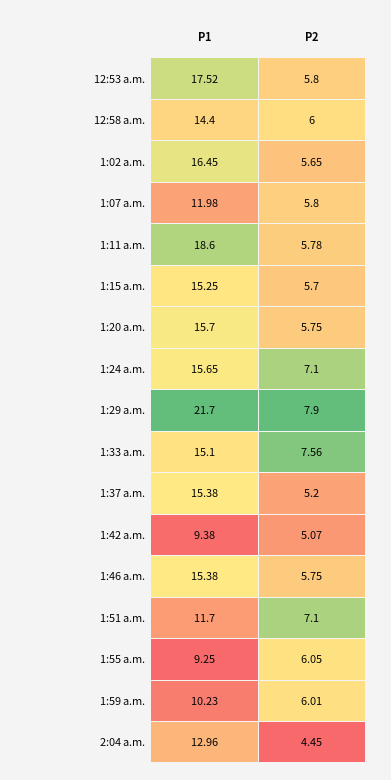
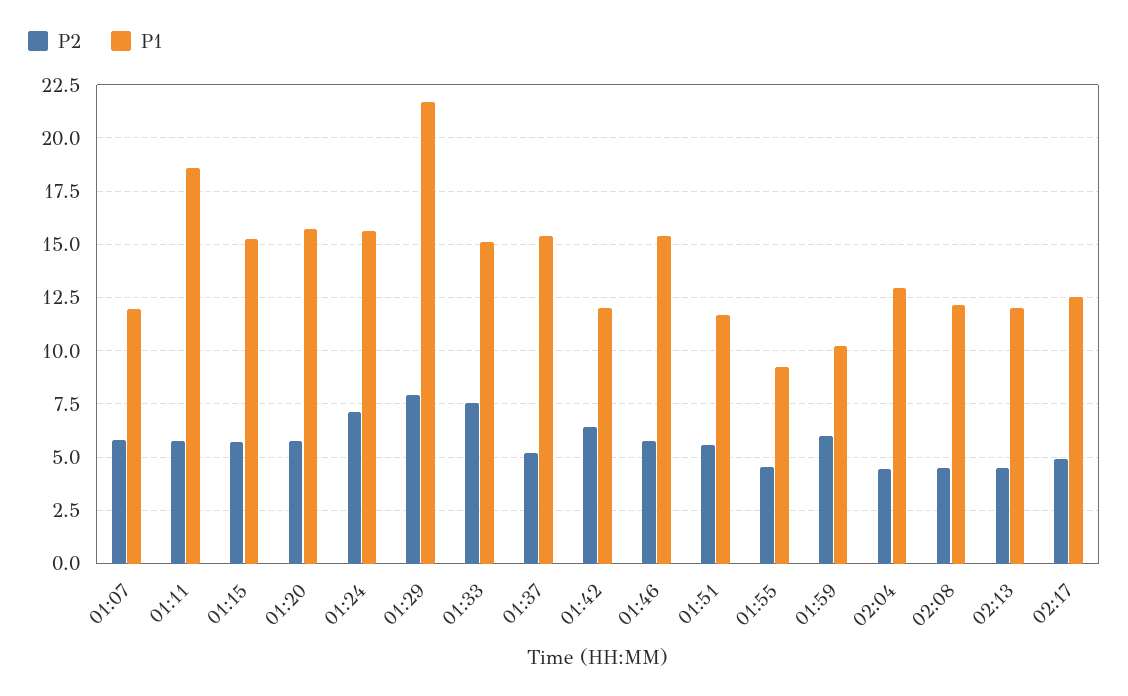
P1, 12:53 a.m.: 17.52 -> none
P2, 12:53 a.m.: 5.8 -> none
P1, 12:58 a.m.: 14.4 -> none
P2, 12:58 a.m.: 6 -> none
P1, 1:02 a.m.: 16.45 -> none
P2, 1:02 a.m.: 5.65 -> none
P1, 1:42 a.m.: 9.38 -> 12
P2, 1:42 a.m.: 5.07 -> 6.5
P2, 1:51 a.m.: 7.1 -> 5.5
P2, 1:55 a.m.: 6.05 -> 4.5
P2, 02:08: none -> 4.5
P1, 02:08: none -> 12
P2, 02:13: none -> 4.5
P1, 02:13: none -> 12
P2, 02:17: none -> 5
P1, 02:17: none -> 12.5

